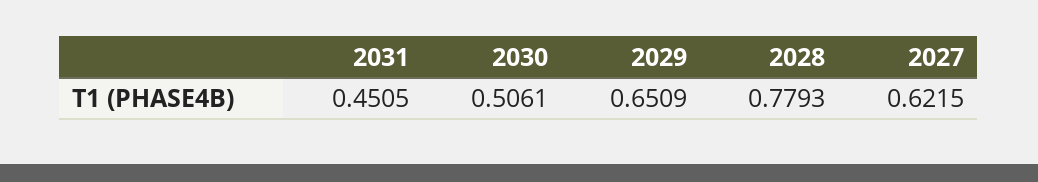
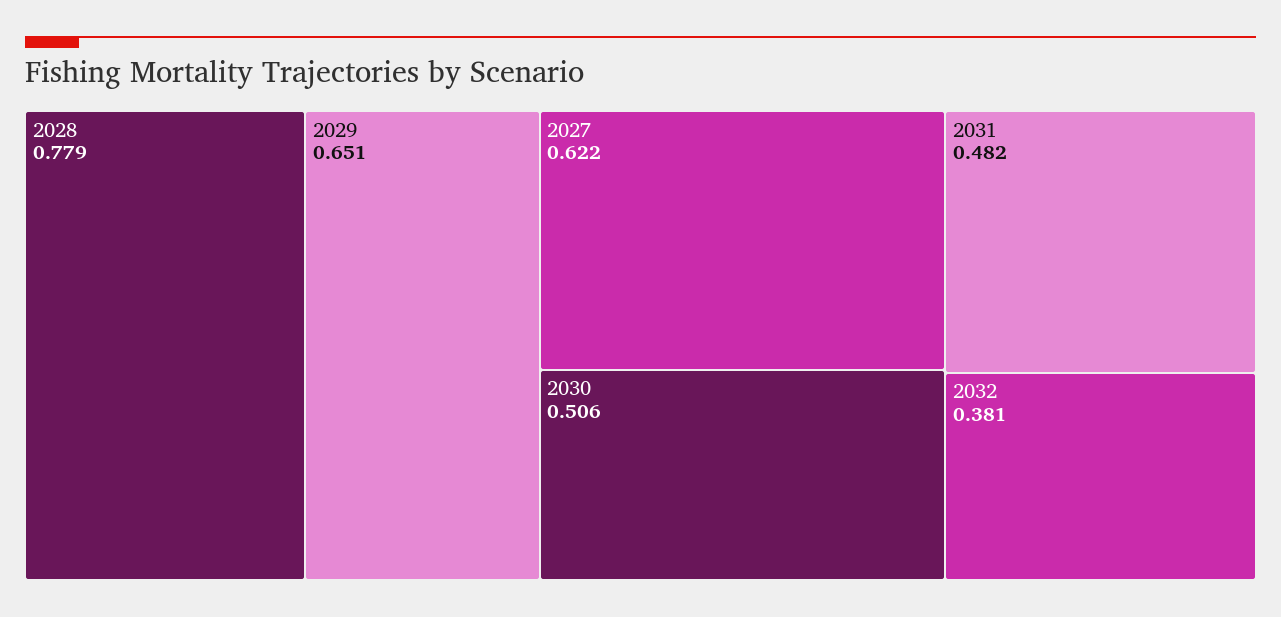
2031: 0.4505 -> 0.482
2032: none -> 0.381

